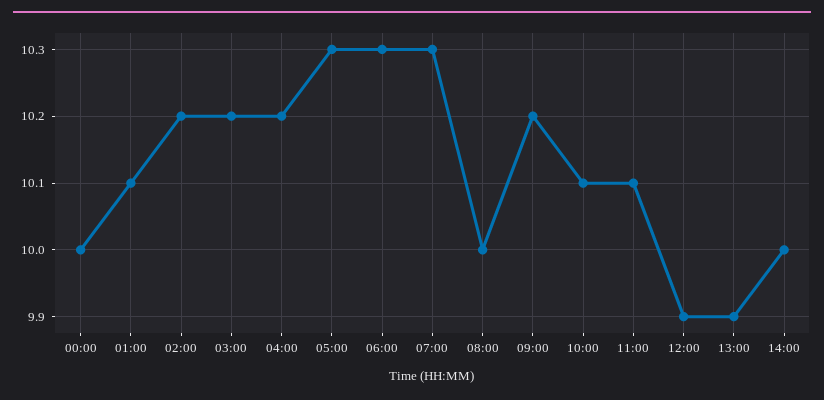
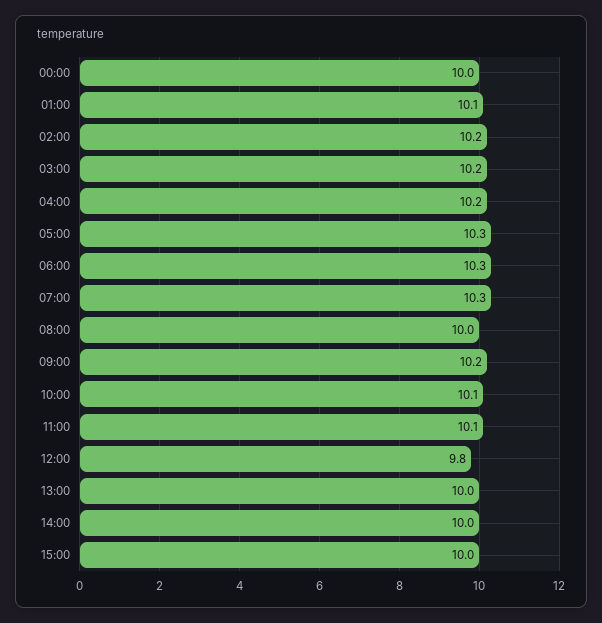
12:00: 9.9 -> 9.8
13:00: 9.9 -> 10
15:00: none -> 10

